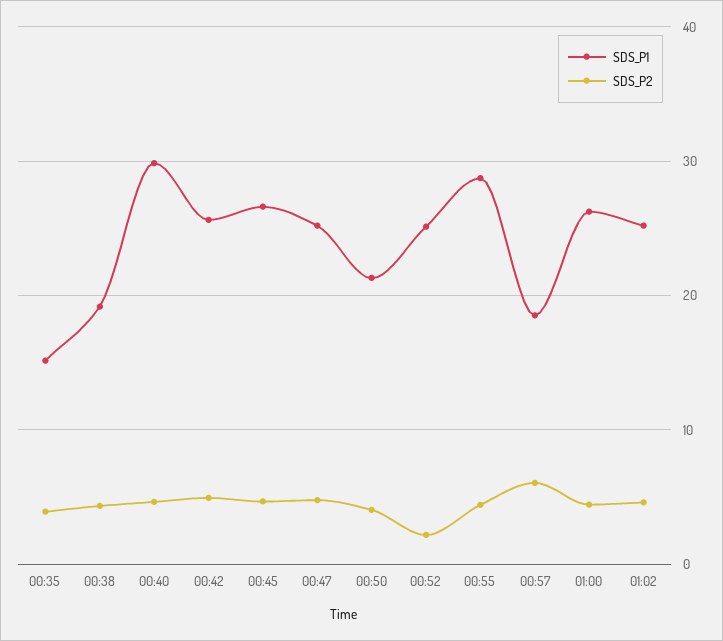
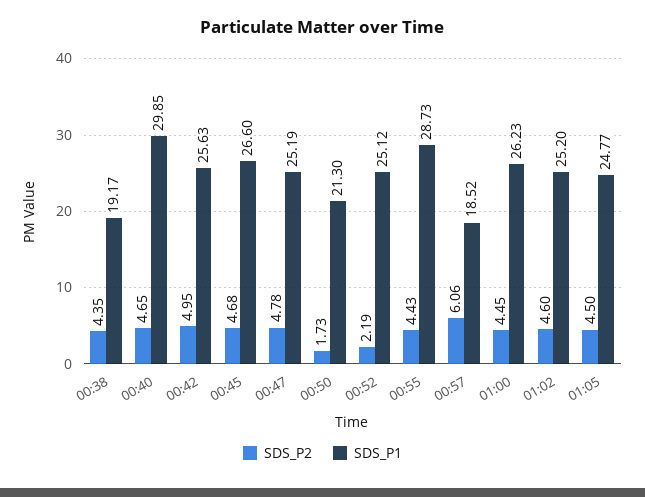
SDS_P1, 00:35: 15 -> none
SDS_P2, 00:35: 4 -> none
SDS_P2, 00:50: 4 -> 1.73
SDS_P2, 01:05: none -> 4.5
SDS_P1, 01:05: none -> 24.77

